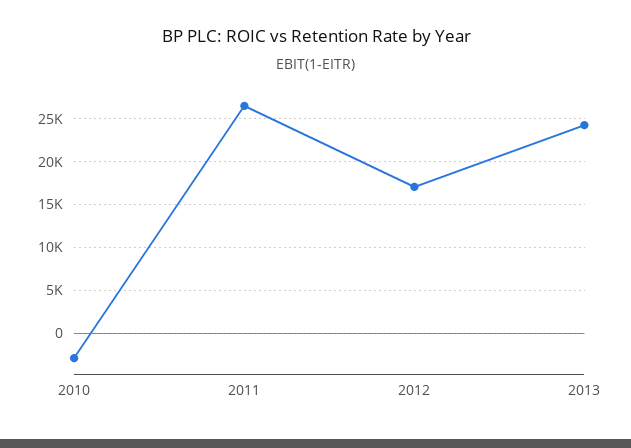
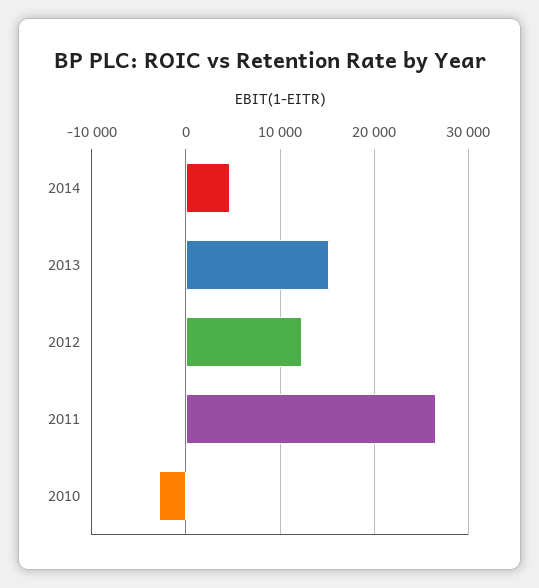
2012: 17000 -> 12000
2013: 24000 -> 15000
2014: none -> 5000

